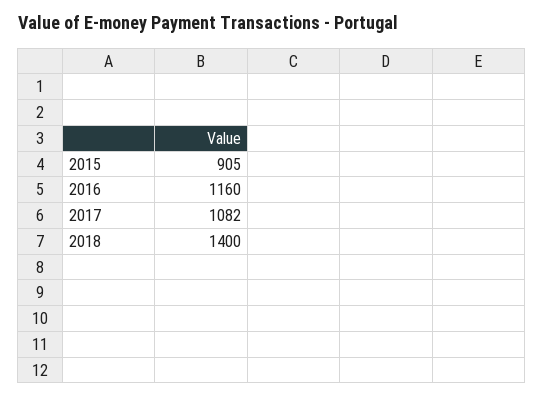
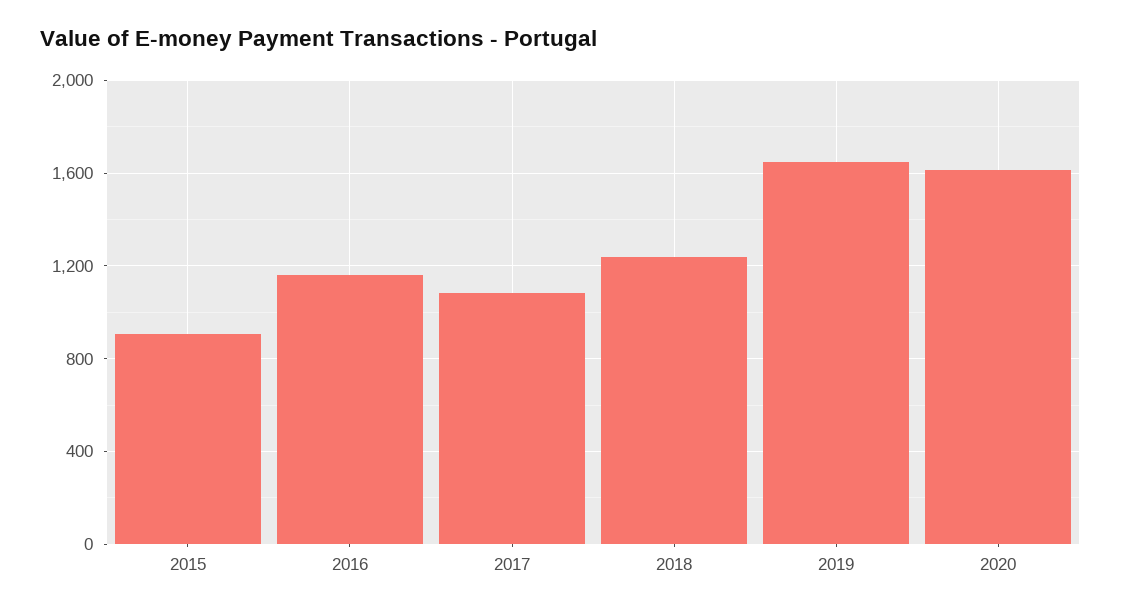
2018: 1400 -> 1250
2019: none -> 1650
2020: none -> 1600

